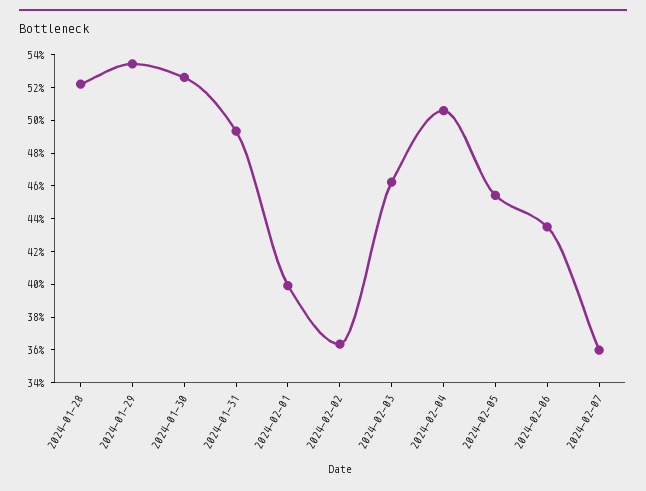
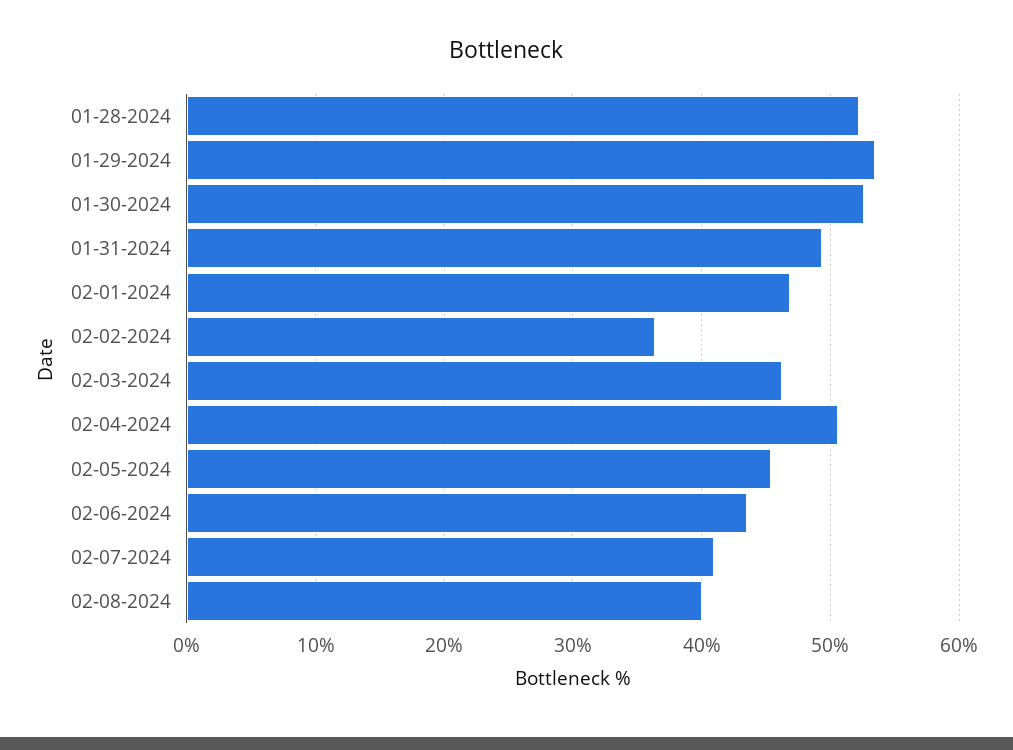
2024-02-01: 40 -> 47
2024-02-07: 36 -> 41
02-08-2024: none -> 40

